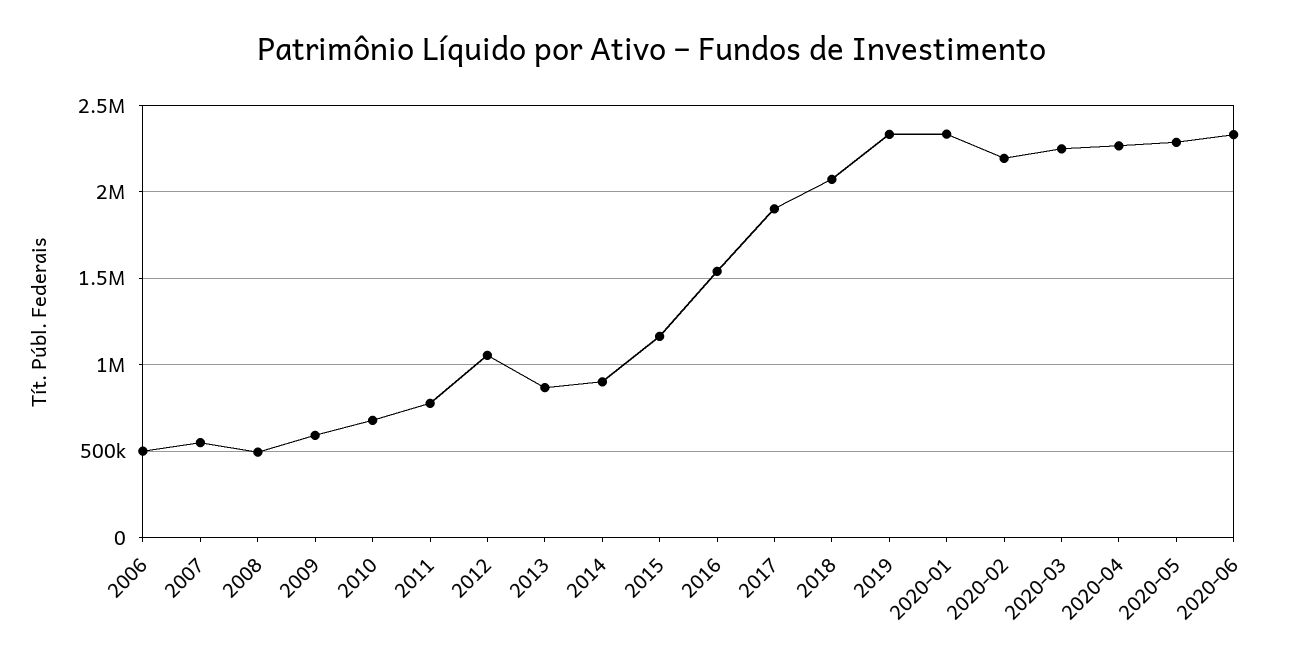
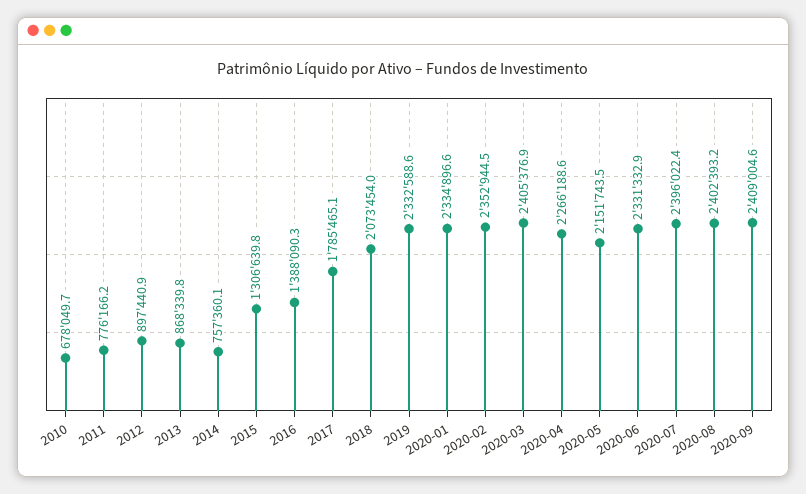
2006: 500000 -> none
2007: 550000 -> none
2008: 500000 -> none
2009: 600000 -> none
2012: 1050000 -> 897440.9
2014: 900000 -> 757360.1
2015: 1150000 -> 1306639.8
2016: 1550000 -> 1388090.3
2017: 1900000 -> 1785465.1
2020-02: 2200000 -> 2352944.5
2020-03: 2250000 -> 2405376.9
2020-05: 2300000 -> 2151743.5
2020-07: none -> 2396022.4
2020-08: none -> 2402393.2
2020-09: none -> 2409004.6

